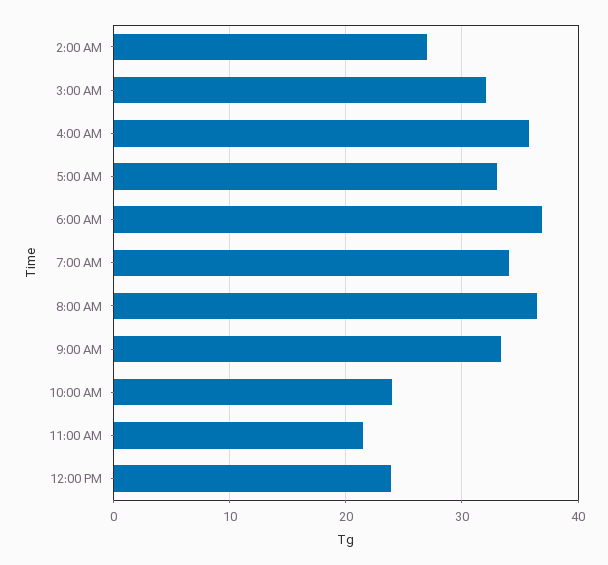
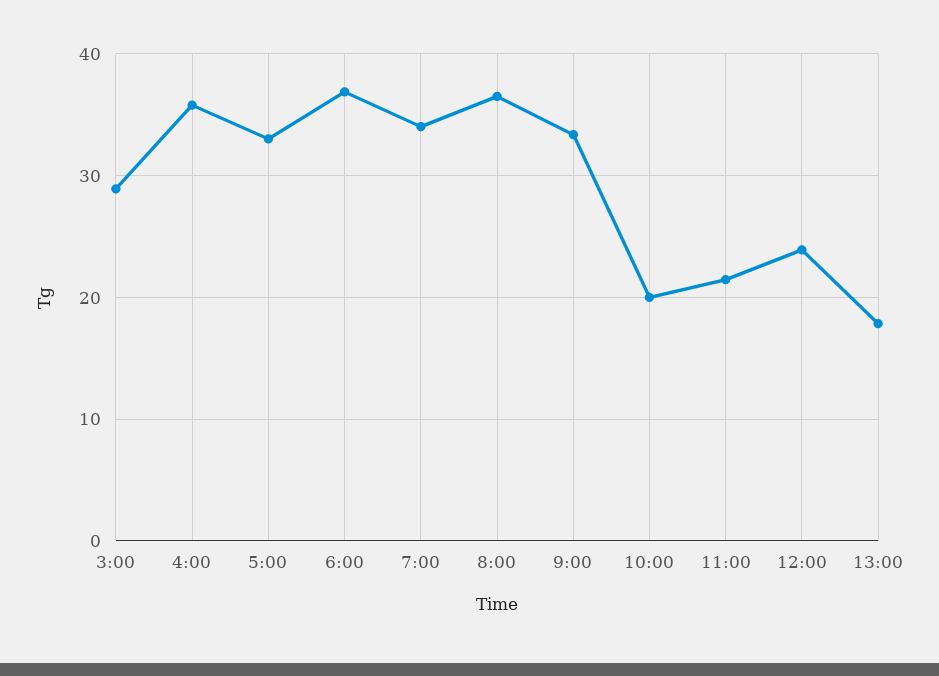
2:00 AM: 27 -> none
3:00 AM: 32 -> 29
10:00 AM: 24 -> 20
13:00: none -> 18

